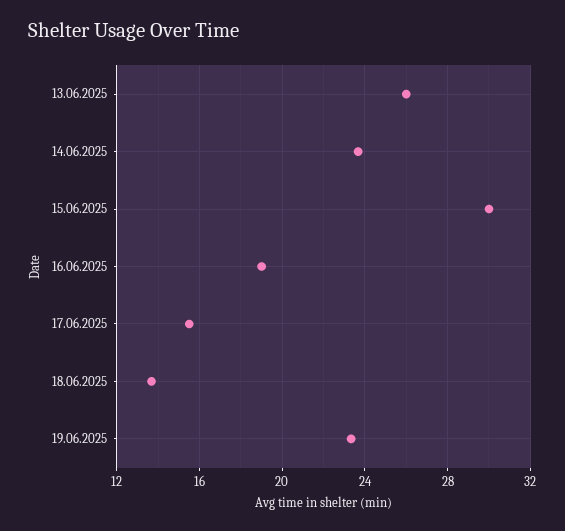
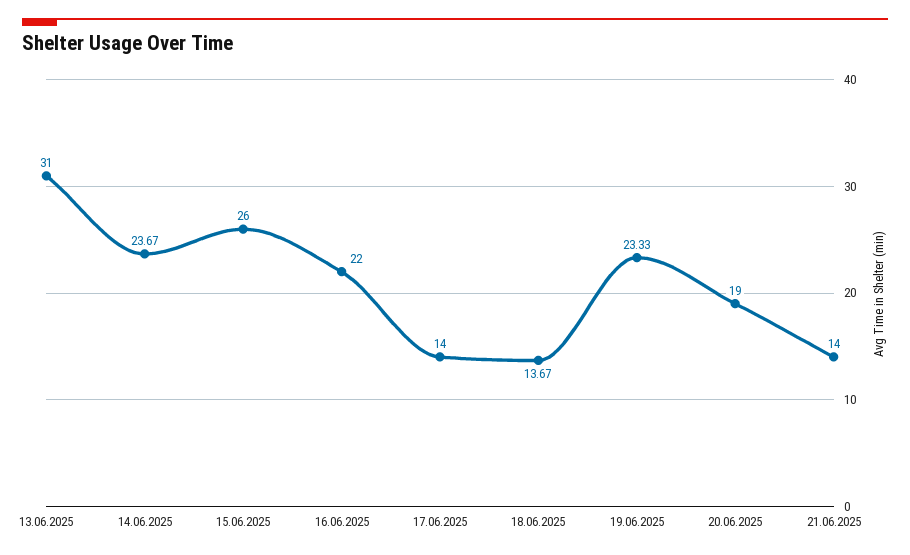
13.06.2025: 26 -> 31
15.06.2025: 30 -> 26
16.06.2025: 19 -> 22
17.06.2025: 15.5 -> 14
20.06.2025: none -> 19
21.06.2025: none -> 14

